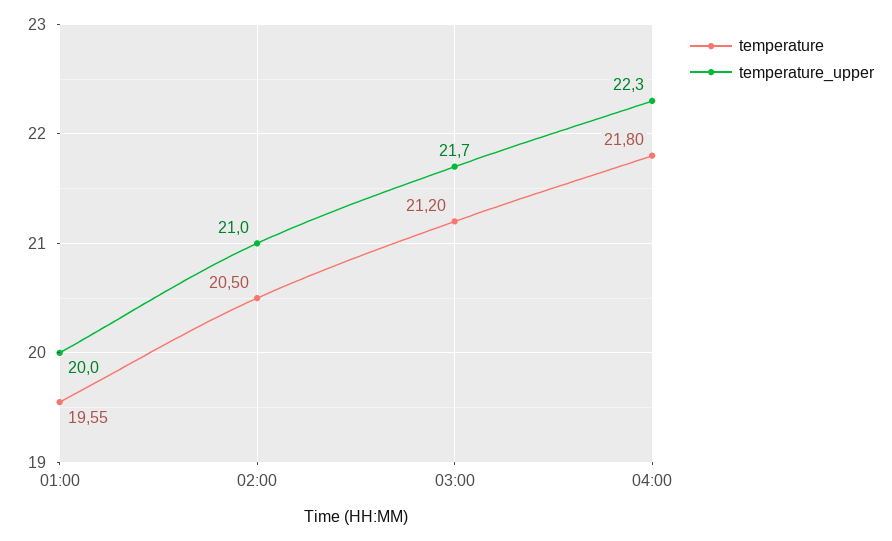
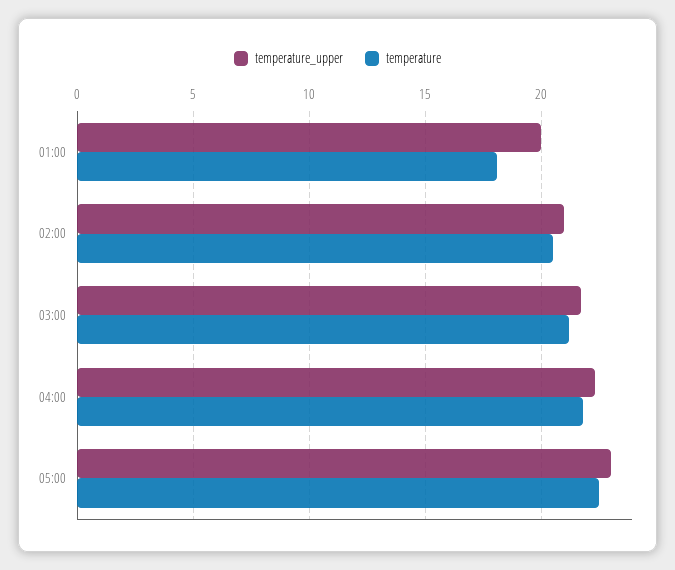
temperature, 01:00: 19.55 -> 18
temperature_upper, 05:00: none -> 23
temperature, 05:00: none -> 22.5

